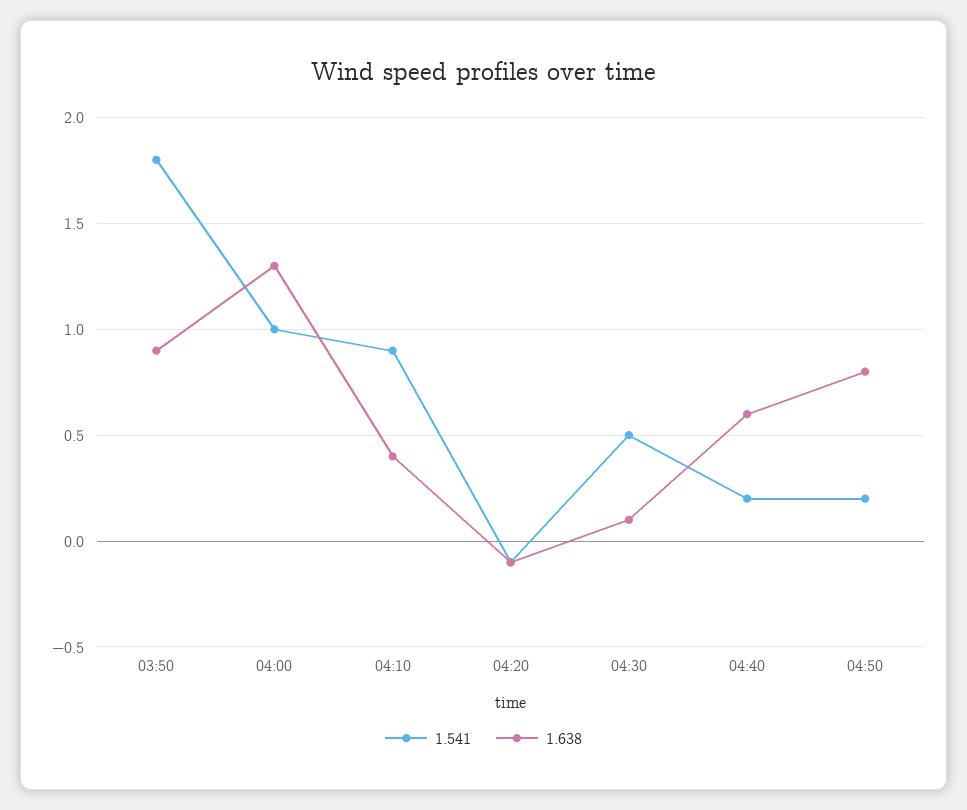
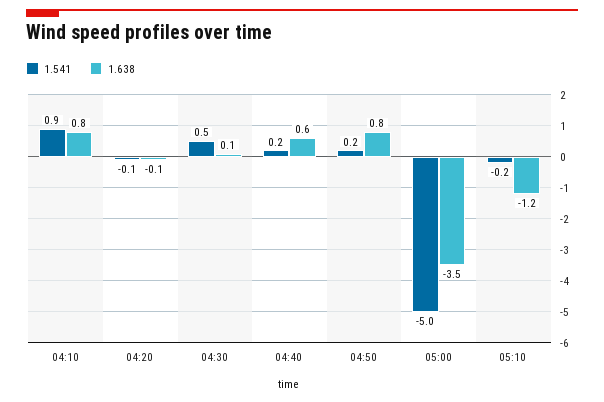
1.541, 03:50: 1.8 -> none
1.638, 03:50: 0.9 -> none
1.541, 04:00: 1 -> none
1.638, 04:00: 1.3 -> none
1.638, 04:10: 0.4 -> 0.8
1.541, 05:00: none -> -5
1.638, 05:00: none -> -3.5
1.541, 05:10: none -> -0.2
1.638, 05:10: none -> -1.2

